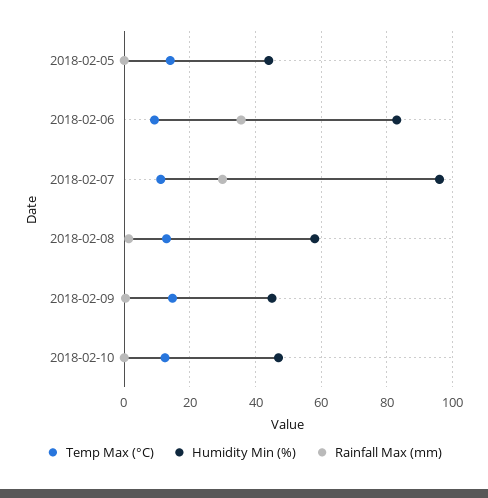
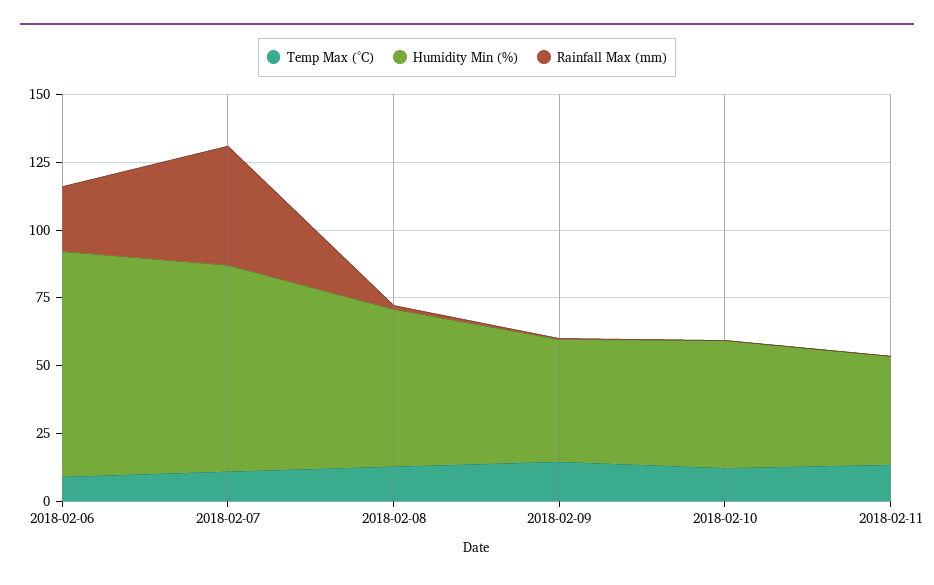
Temp Max (°C), 2018-02-05: 14 -> none
Humidity Min (%), 2018-02-05: 44 -> none
Rainfall Max (mm), 2018-02-05: 0 -> none
Rainfall Max (mm), 2018-02-06: 36 -> 25
Humidity Min (%), 2018-02-07: 96 -> 75
Rainfall Max (mm), 2018-02-07: 30 -> 45
Temp Max (°C), 2018-02-11: none -> 15
Humidity Min (%), 2018-02-11: none -> 40
Rainfall Max (mm), 2018-02-11: none -> 0

